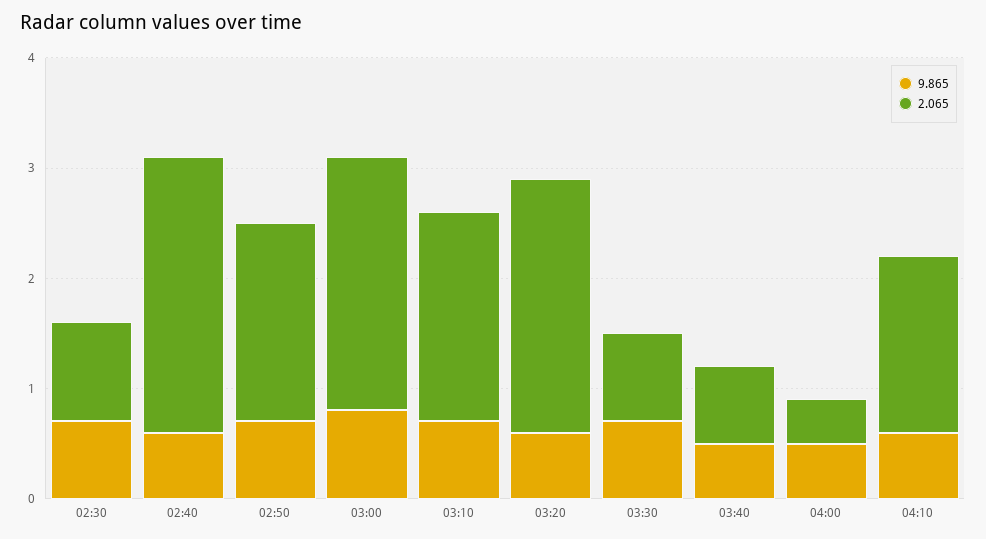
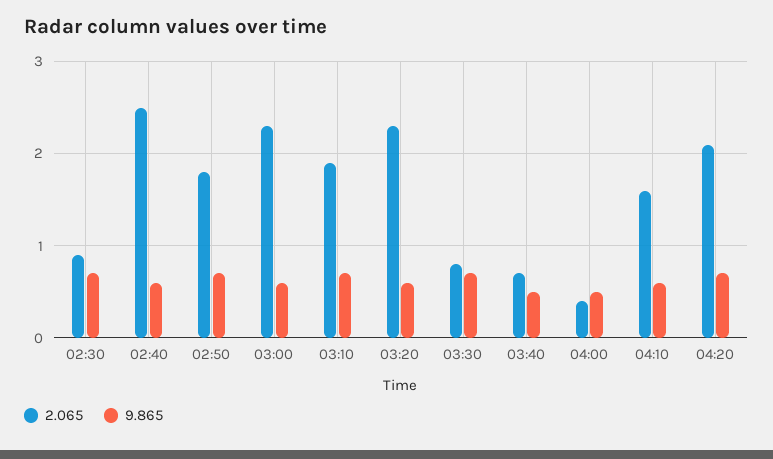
9.865, 03:00: 0.8 -> 0.6
2.065, 04:20: none -> 2.1
9.865, 04:20: none -> 0.7

